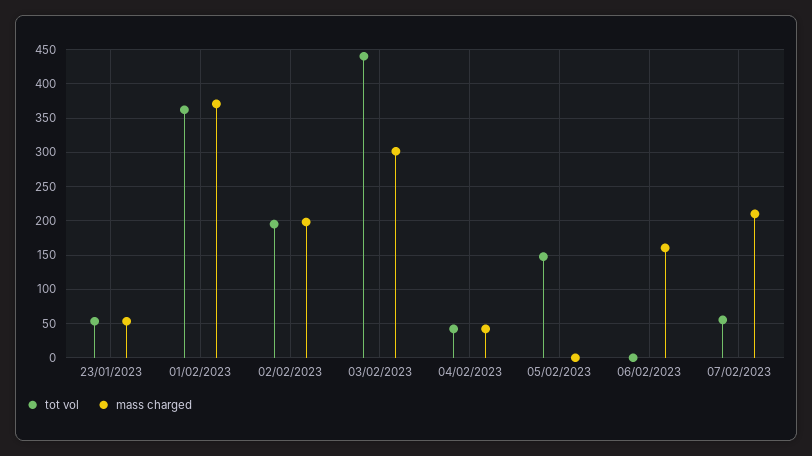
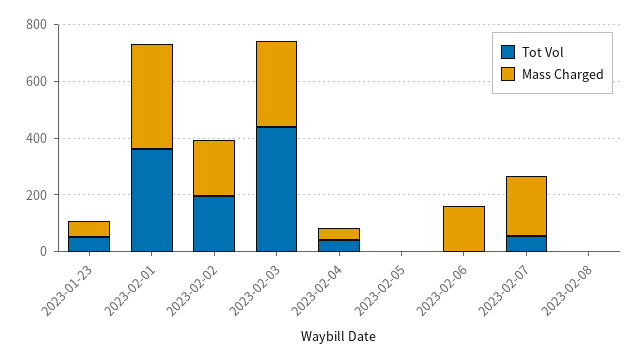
tot vol, 05/02/2023: 150 -> 0
tot vol, 2023-02-08: none -> 0
mass charged, 2023-02-08: none -> 0

